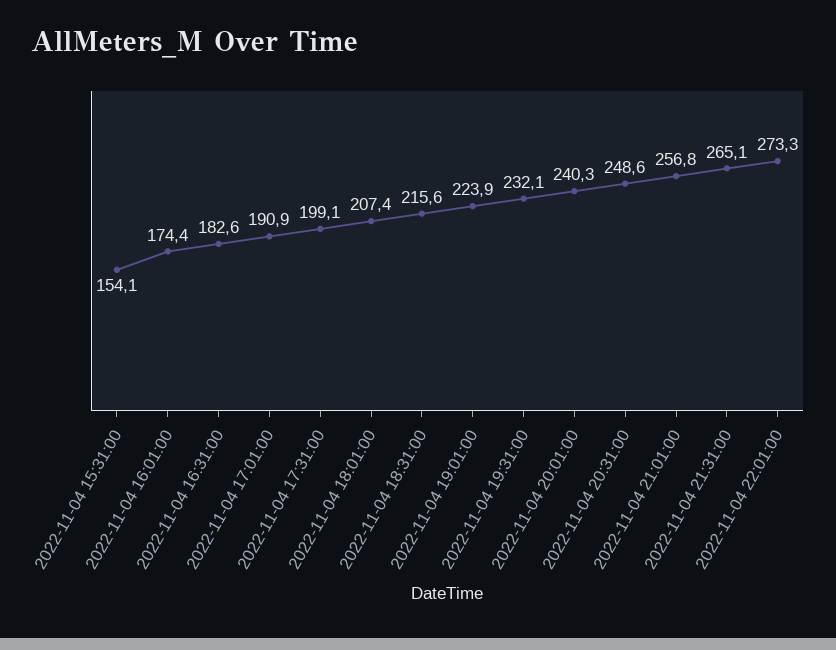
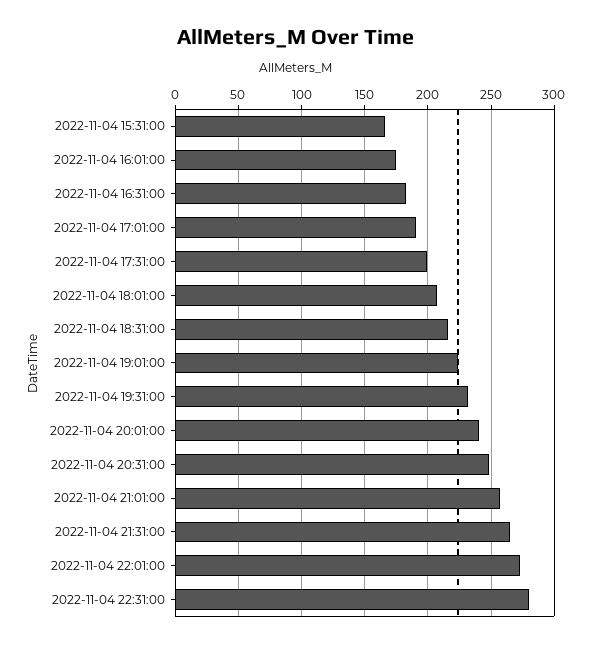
2022-11-04 15:31:00: 154.1 -> 165
2022-11-04 22:31:00: none -> 280

